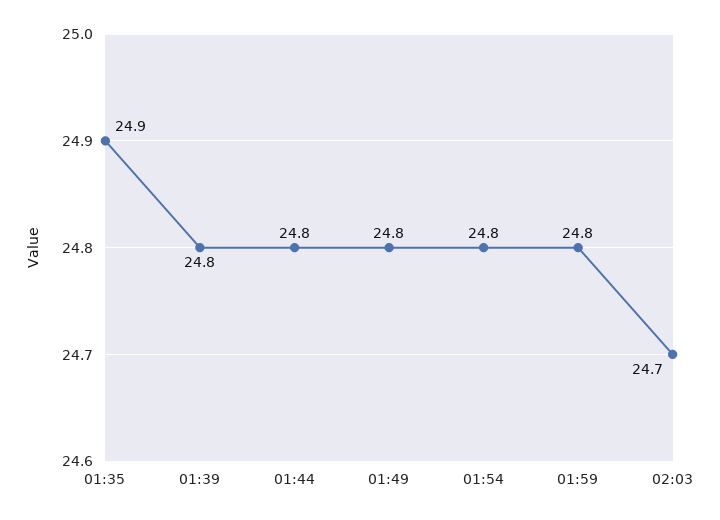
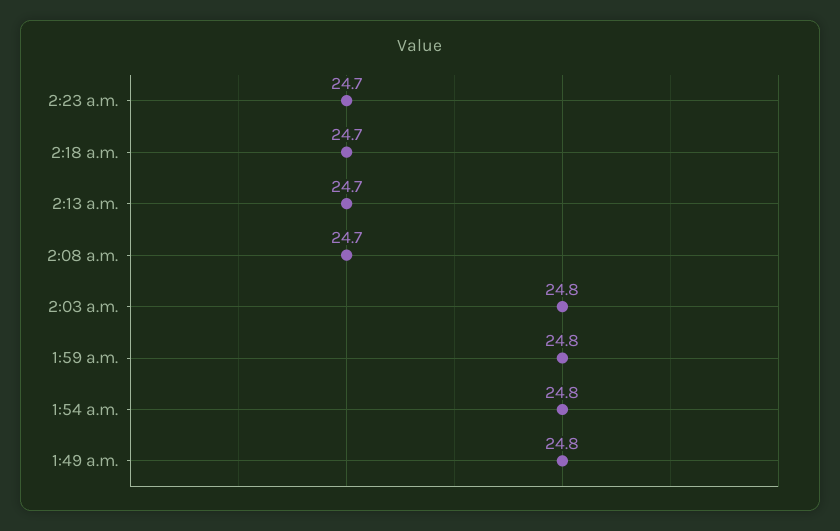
01:35: 24.9 -> none
01:39: 24.8 -> none
01:44: 24.8 -> none
02:03: 24.7 -> 24.8
2:23 a.m.: none -> 24.7
2:18 a.m.: none -> 24.7
2:13 a.m.: none -> 24.7
2:08 a.m.: none -> 24.7

